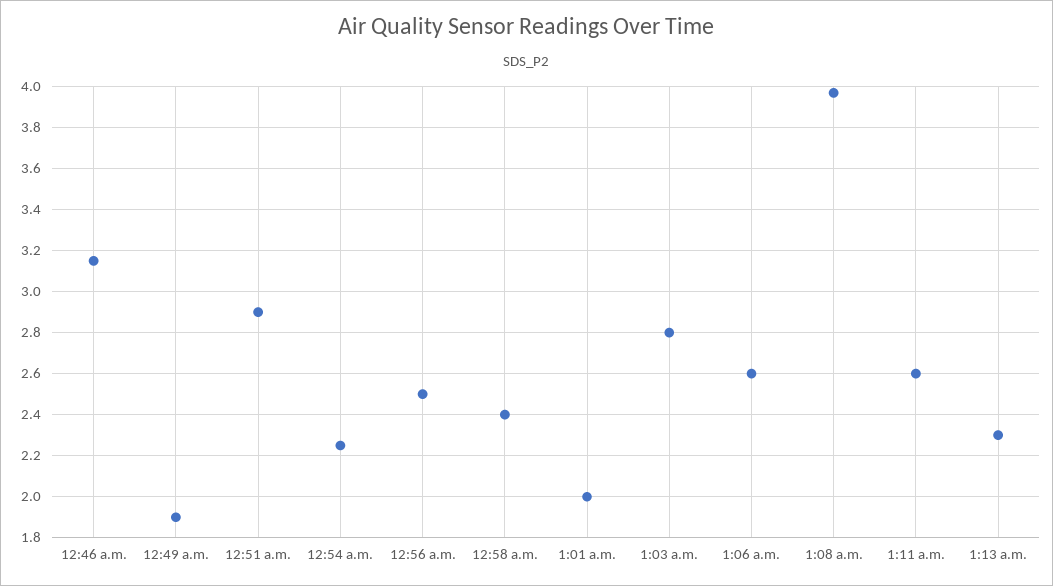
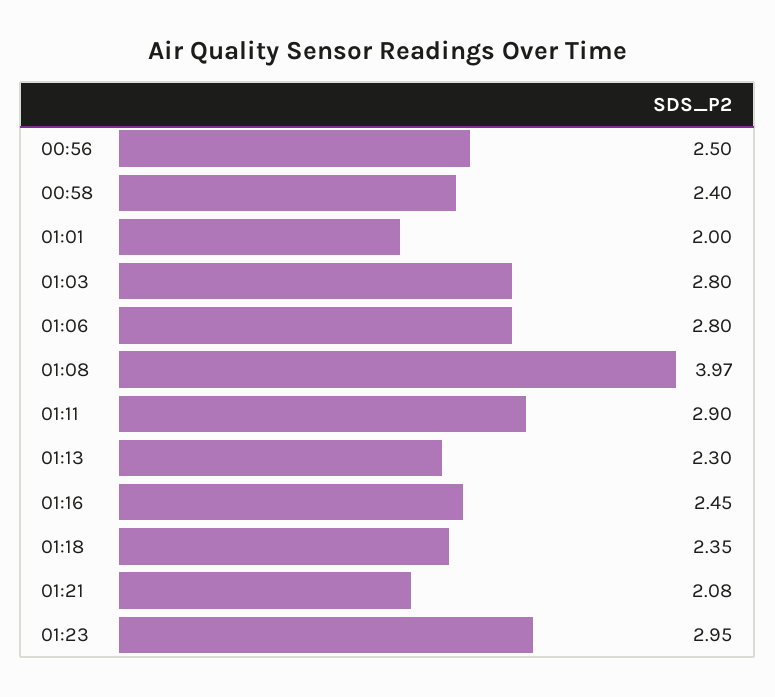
12:46 a.m.: 3.15 -> none
12:49 a.m.: 1.9 -> none
12:51 a.m.: 2.9 -> none
12:54 a.m.: 2.25 -> none
1:06 a.m.: 2.6 -> 2.8
1:11 a.m.: 2.6 -> 2.9
01:16: none -> 2.45
01:18: none -> 2.35
01:21: none -> 2.08
01:23: none -> 2.95

